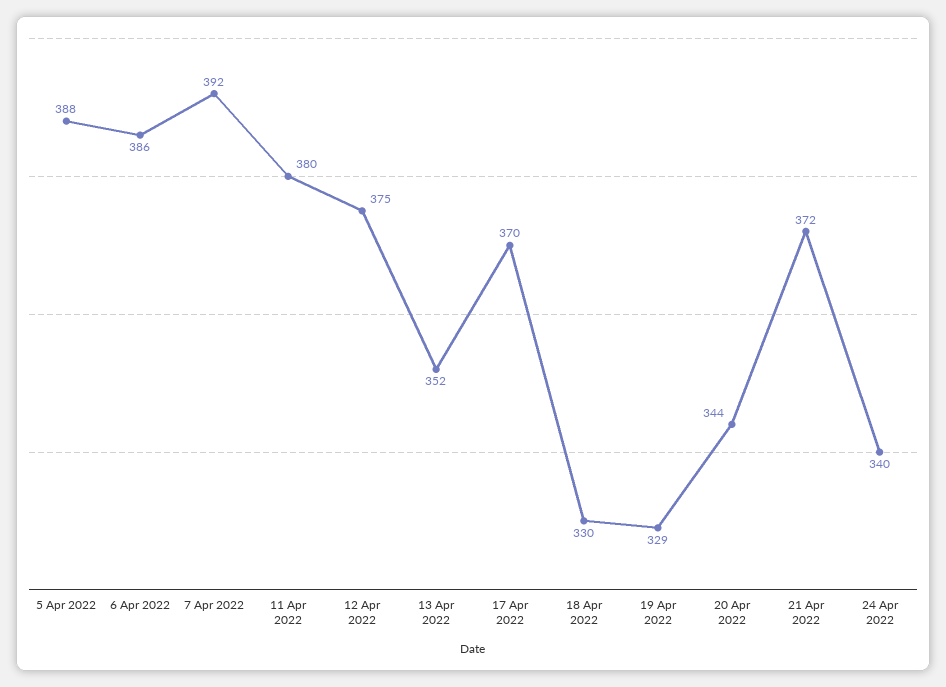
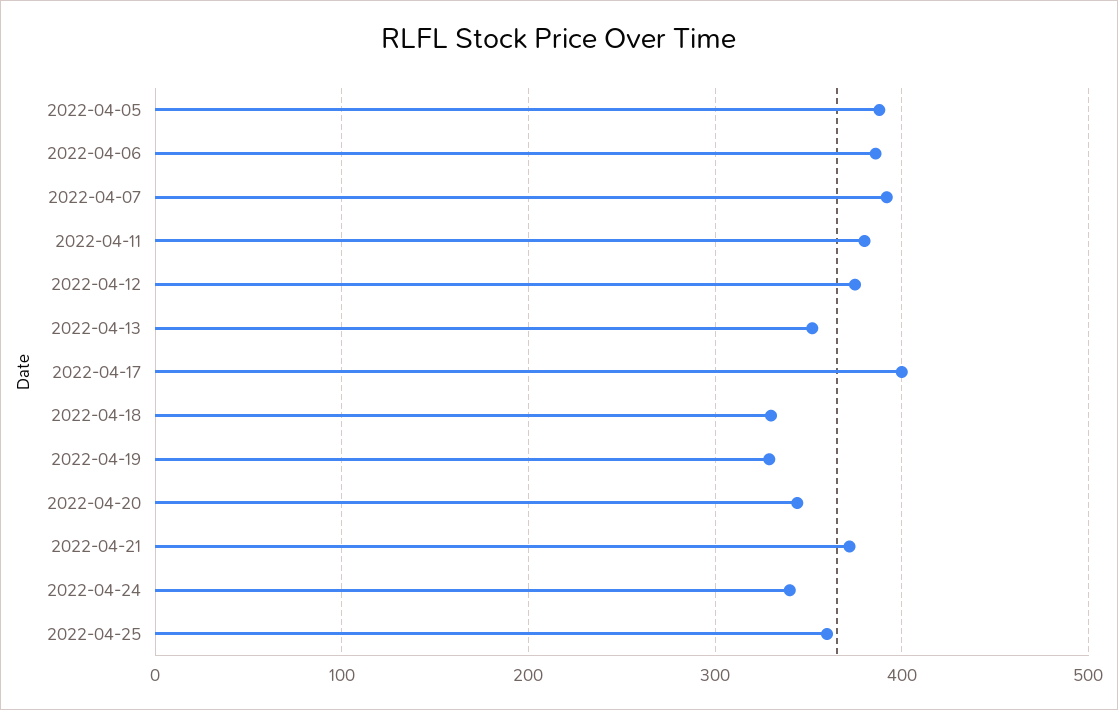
17 Apr 2022: 370 -> 400
2022-04-25: none -> 360

